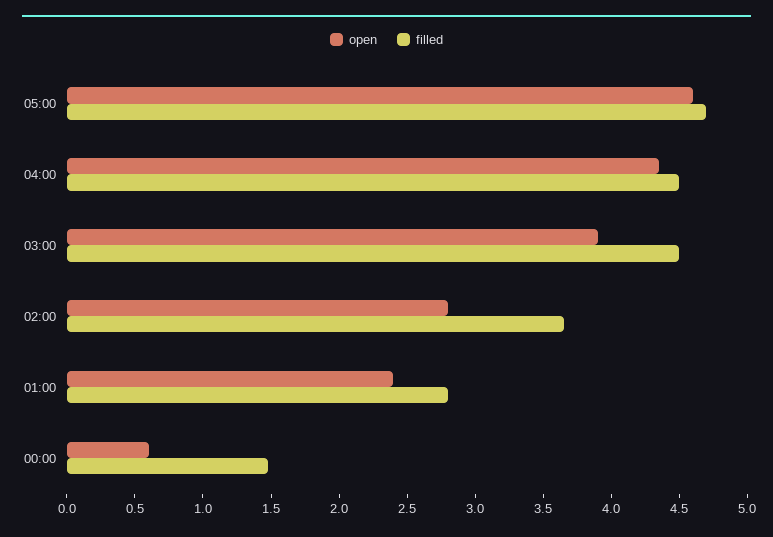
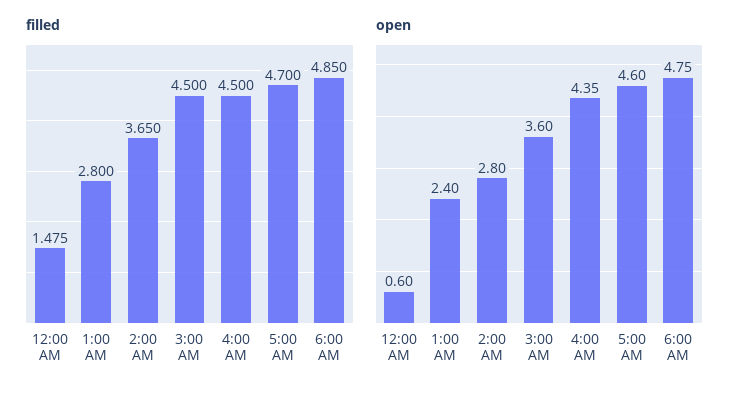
open, 03:00: 3.9 -> 3.6
filled, 6:00 AM: none -> 4.85
open, 6:00 AM: none -> 4.75

